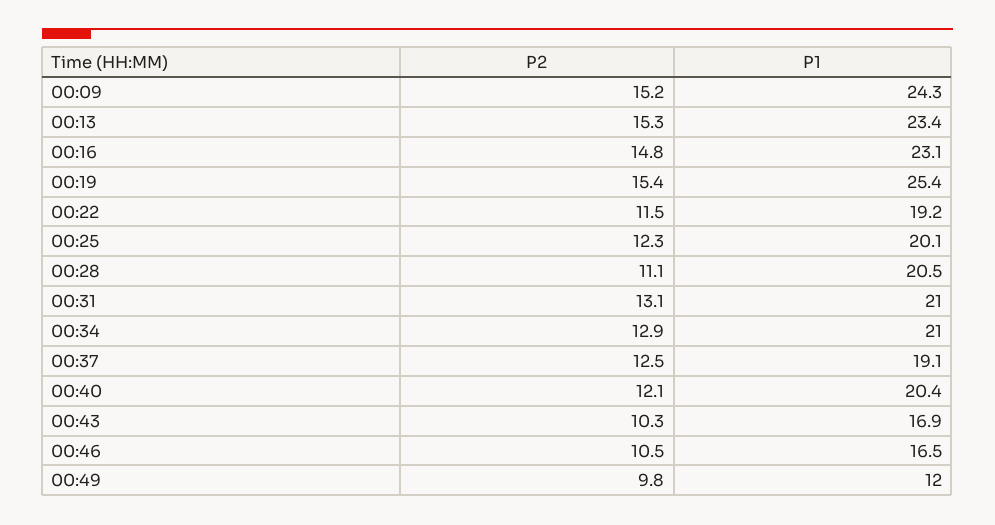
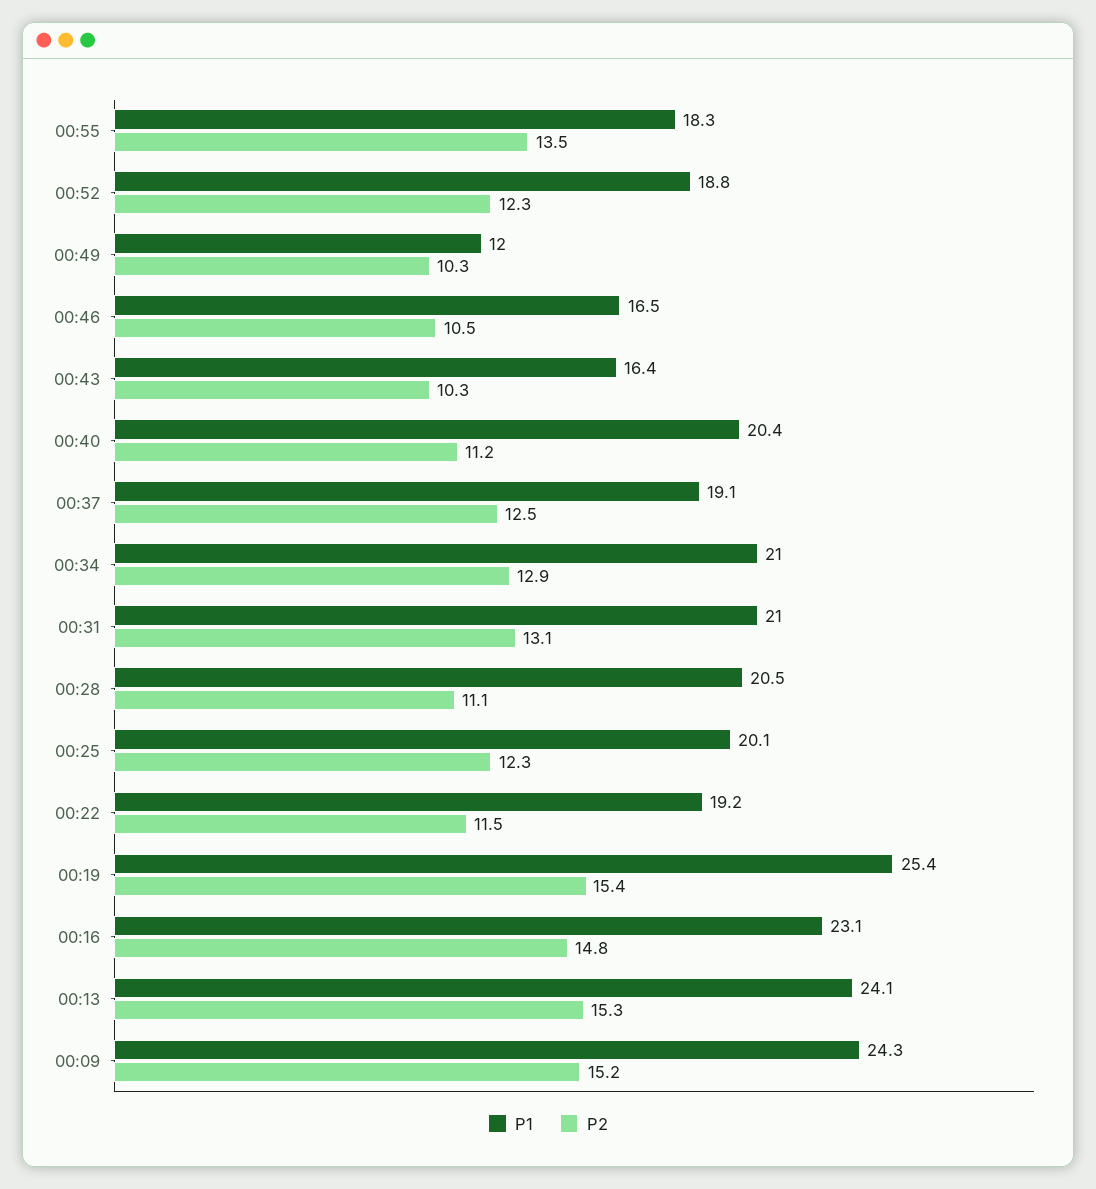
P1, 00:13: 23.4 -> 24.1
P2, 00:40: 12.1 -> 11.2
P1, 00:43: 16.9 -> 16.4
P2, 00:49: 9.8 -> 10.3
P1, 00:55: none -> 18.3
P2, 00:55: none -> 13.5
P1, 00:52: none -> 18.8
P2, 00:52: none -> 12.3

